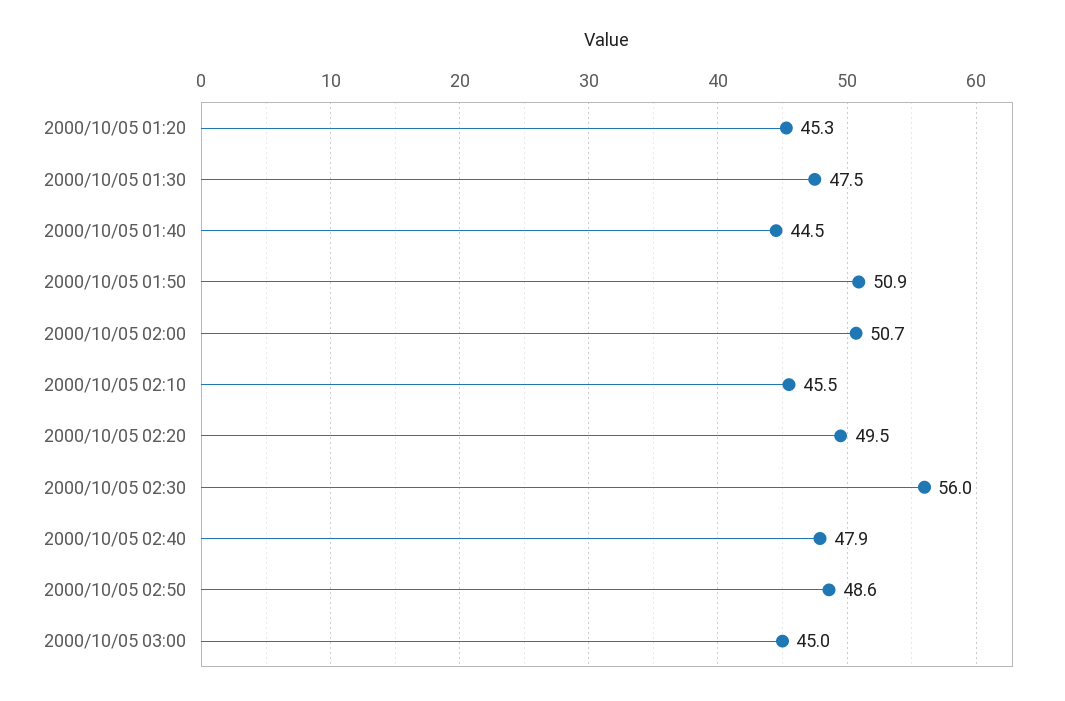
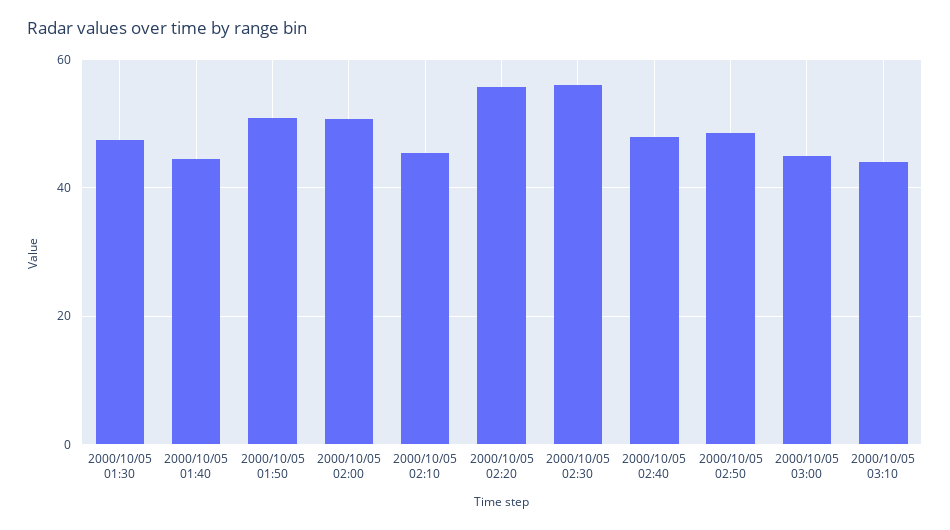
2000/10/05 01:20: 45.3 -> none
2000/10/05 02:20: 49.5 -> 56
2000/10/05 03:10: none -> 44

